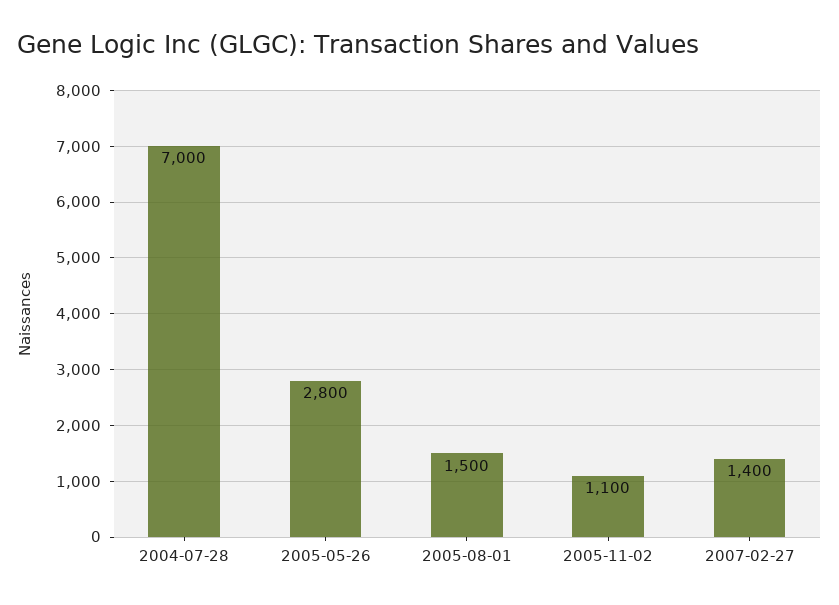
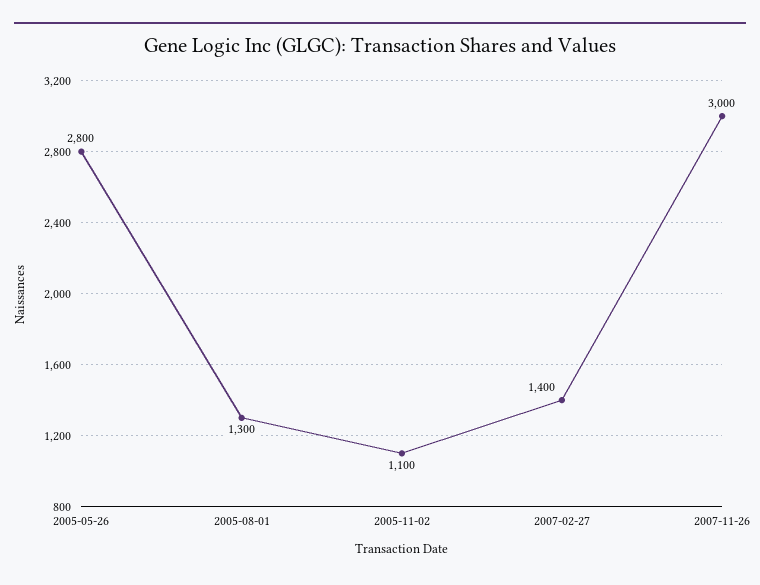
2004-07-28: 7000 -> none
2005-08-01: 1500 -> 1300
2007-11-26: none -> 3000

